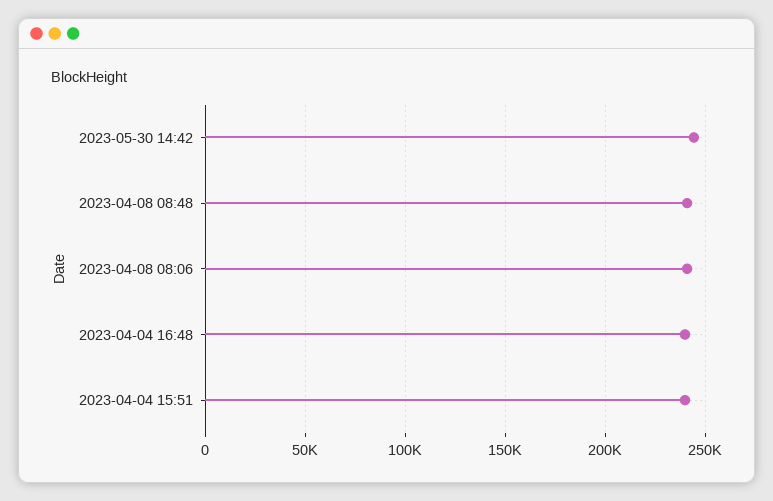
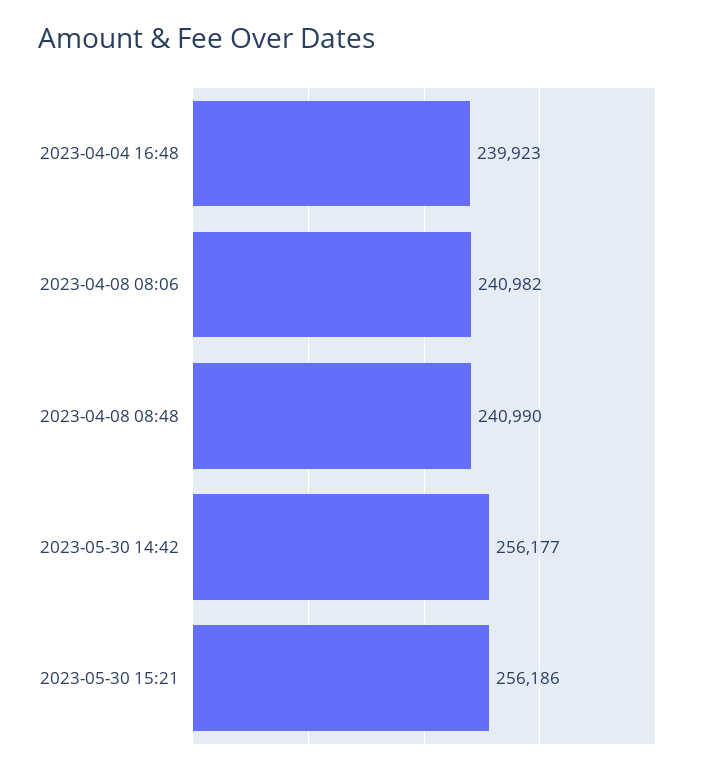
2023-05-30 14:42: 245000 -> 256177
2023-04-04 15:51: 240000 -> none
2023-05-30 15:21: none -> 256186

